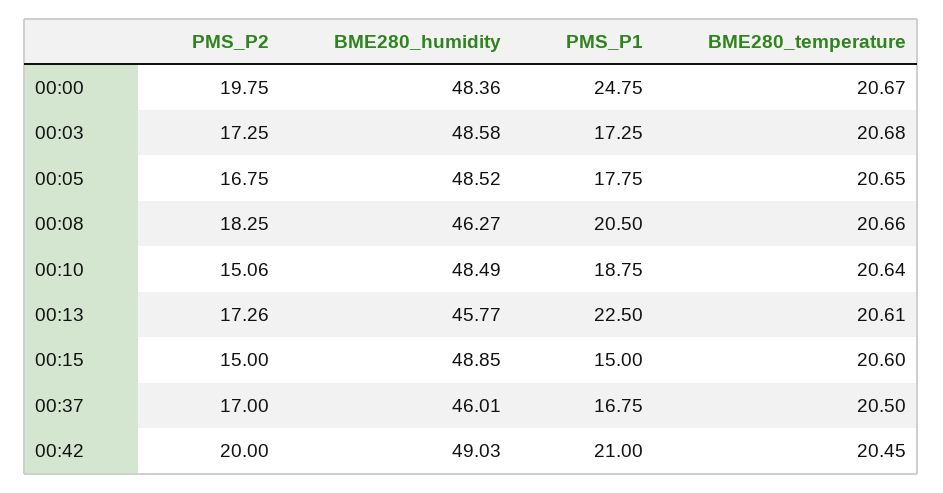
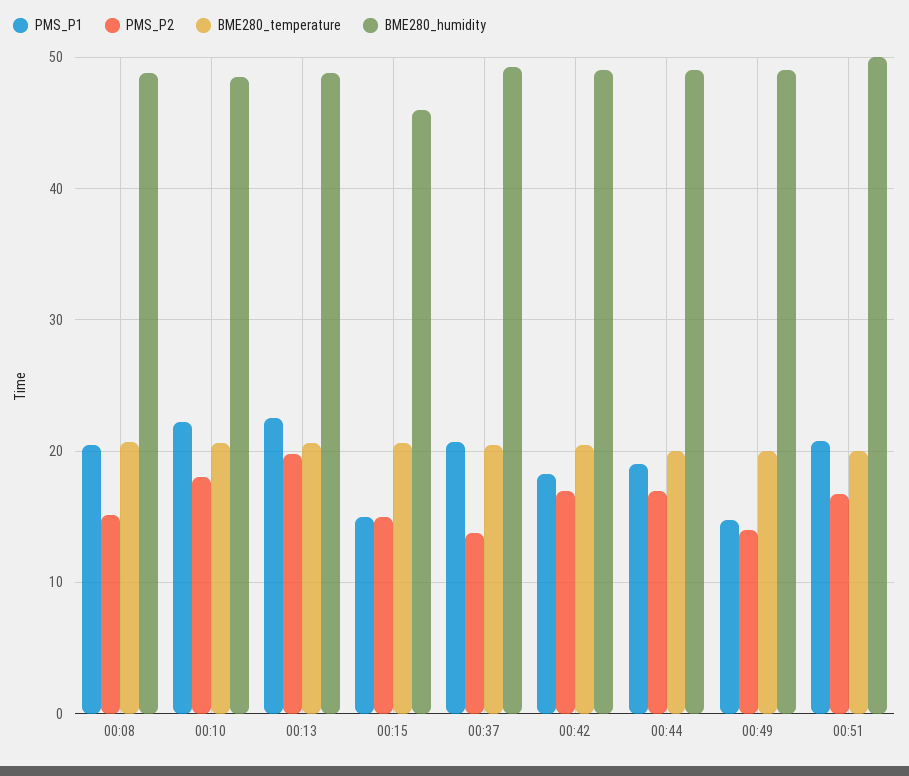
PMS_P2, 00:00: 19.75 -> none
BME280_humidity, 00:00: 48.36 -> none
PMS_P1, 00:00: 24.75 -> none
BME280_temperature, 00:00: 20.67 -> none
PMS_P2, 00:03: 17.25 -> none
BME280_humidity, 00:03: 48.58 -> none
PMS_P1, 00:03: 17.25 -> none
BME280_temperature, 00:03: 20.68 -> none
PMS_P2, 00:05: 16.75 -> none
BME280_humidity, 00:05: 48.52 -> none
PMS_P1, 00:05: 17.75 -> none
BME280_temperature, 00:05: 20.65 -> none
PMS_P2, 00:08: 18.25 -> 15
BME280_humidity, 00:08: 46.27 -> 49
PMS_P2, 00:10: 15.06 -> 18
PMS_P1, 00:10: 18.75 -> 22
PMS_P2, 00:13: 17.26 -> 20
BME280_humidity, 00:13: 45.77 -> 49
BME280_humidity, 00:15: 48.85 -> 46
PMS_P2, 00:37: 17 -> 14
BME280_humidity, 00:37: 46.01 -> 49
PMS_P1, 00:37: 16.75 -> 21
PMS_P2, 00:42: 20 -> 17
PMS_P1, 00:42: 21 -> 18
PMS_P1, 00:44: none -> 19
PMS_P2, 00:44: none -> 17
BME280_temperature, 00:44: none -> 20
BME280_humidity, 00:44: none -> 49
PMS_P1, 00:49: none -> 15
PMS_P2, 00:49: none -> 14
BME280_temperature, 00:49: none -> 20
BME280_humidity, 00:49: none -> 49
PMS_P1, 00:51: none -> 21
PMS_P2, 00:51: none -> 17
BME280_temperature, 00:51: none -> 20
BME280_humidity, 00:51: none -> 50

